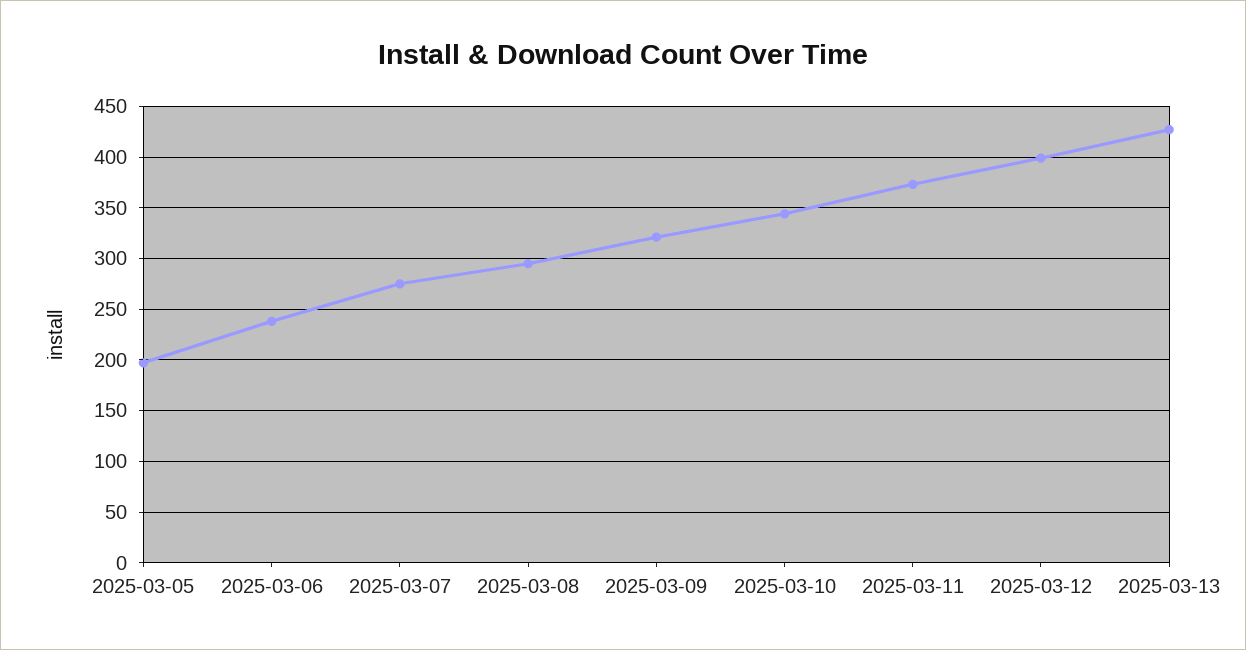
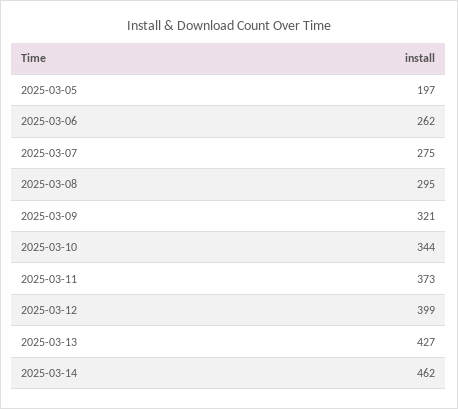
2025-03-06: 240 -> 262
2025-03-14: none -> 462

